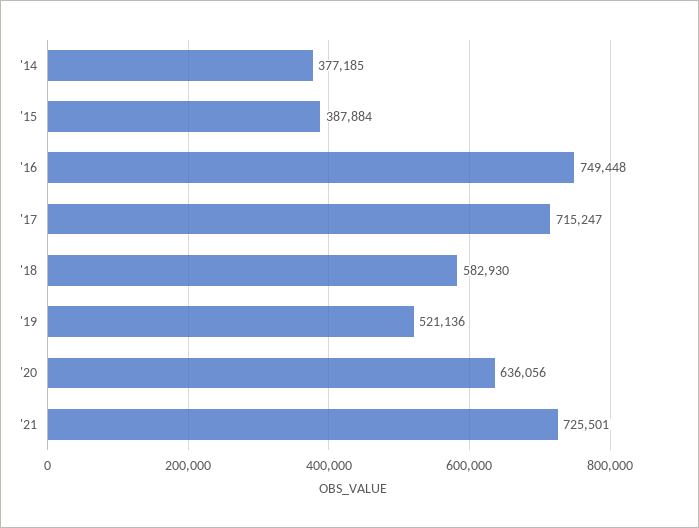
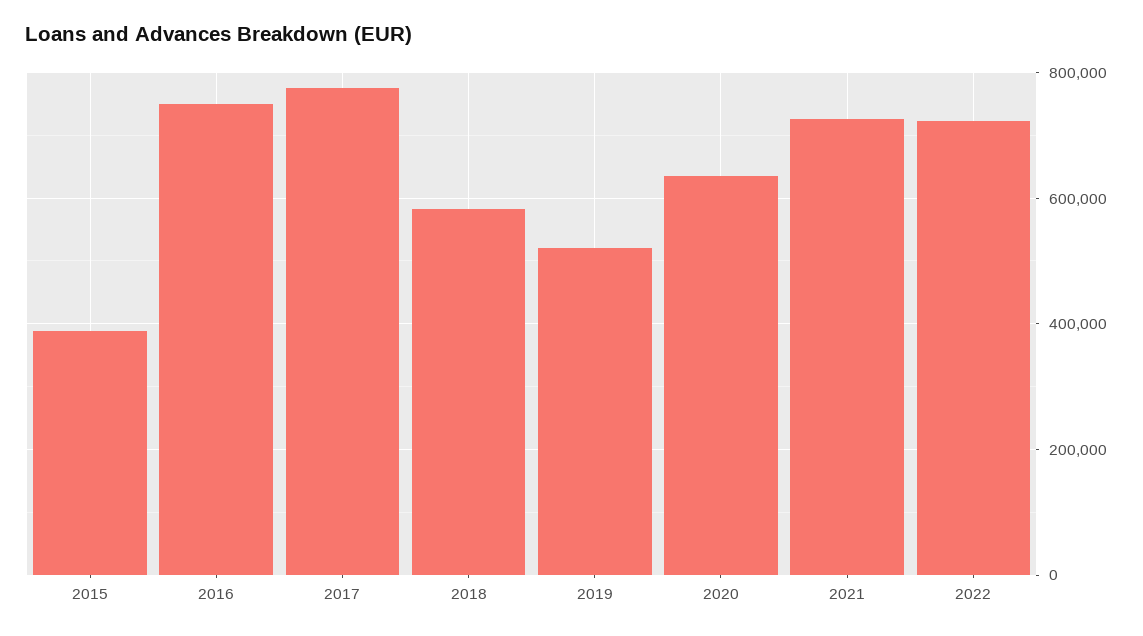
'14: 377185 -> none
'17: 715247 -> 780000
2022: none -> 720000

